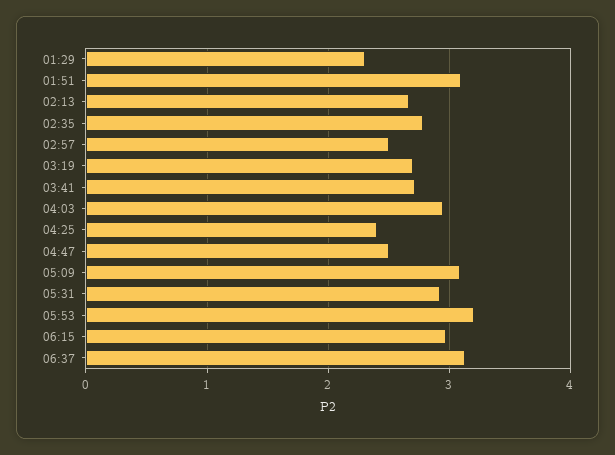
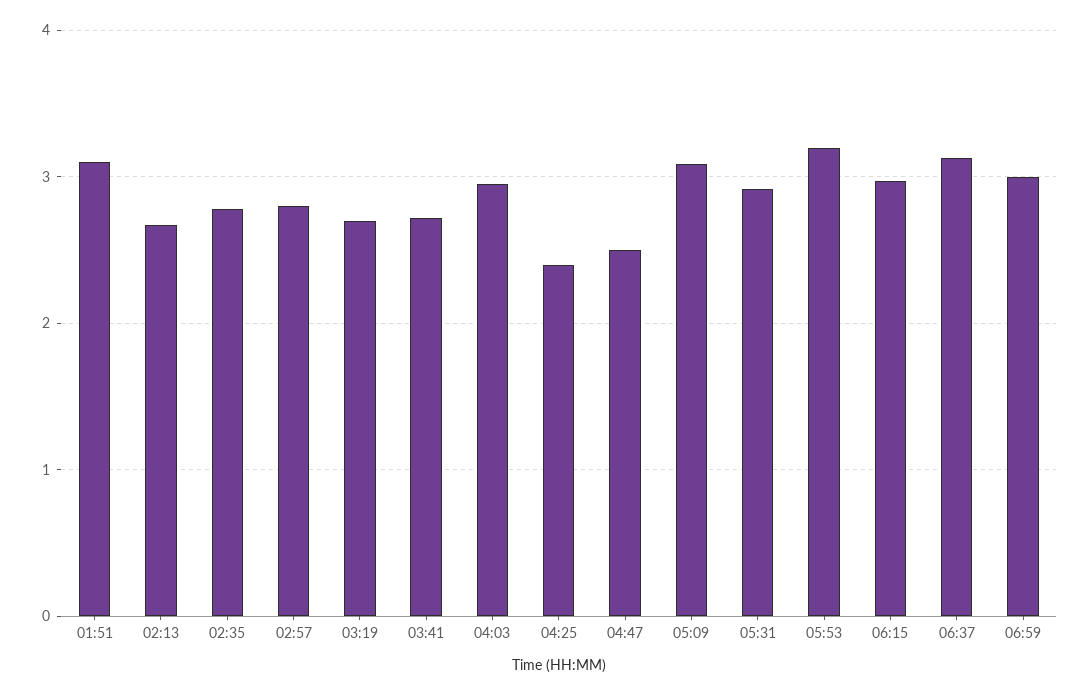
01:29: 2.3 -> none
02:57: 2.5 -> 2.8
06:59: none -> 3

